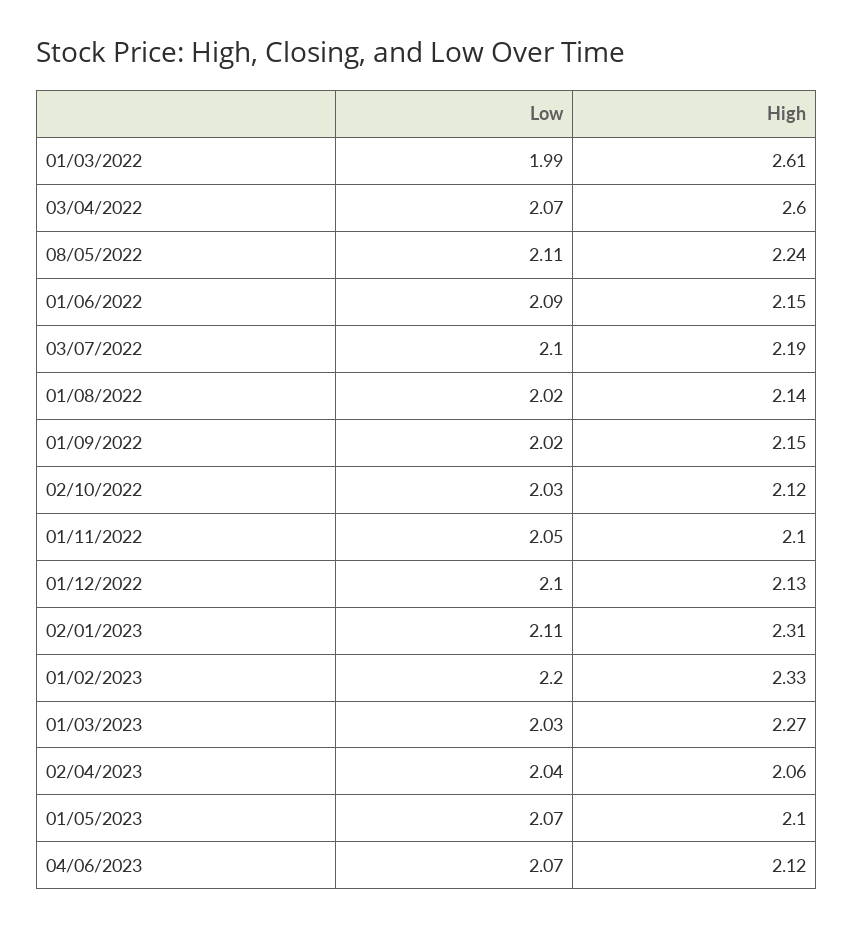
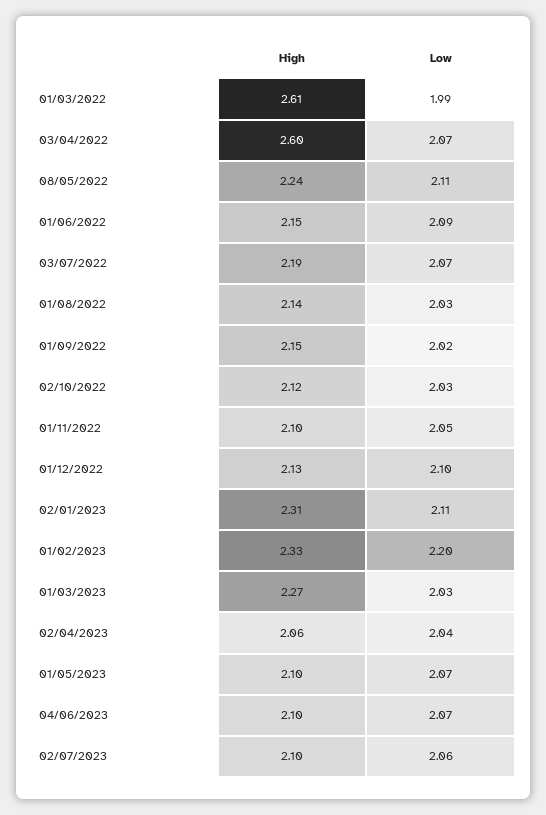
Low, 03/07/2022: 2.1 -> 2.07
Low, 01/08/2022: 2.02 -> 2.03
High, 04/06/2023: 2.12 -> 2.1
High, 02/07/2023: none -> 2.1
Low, 02/07/2023: none -> 2.06

